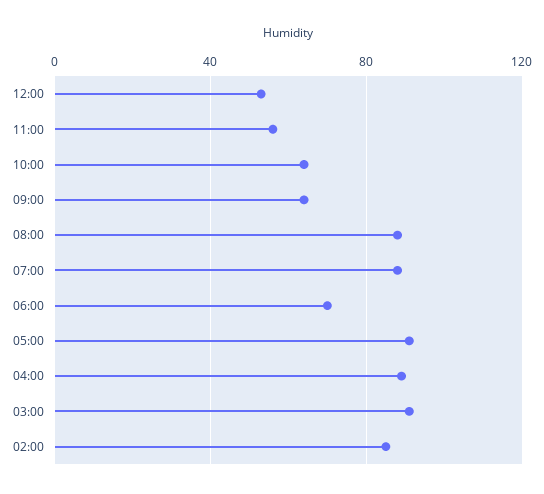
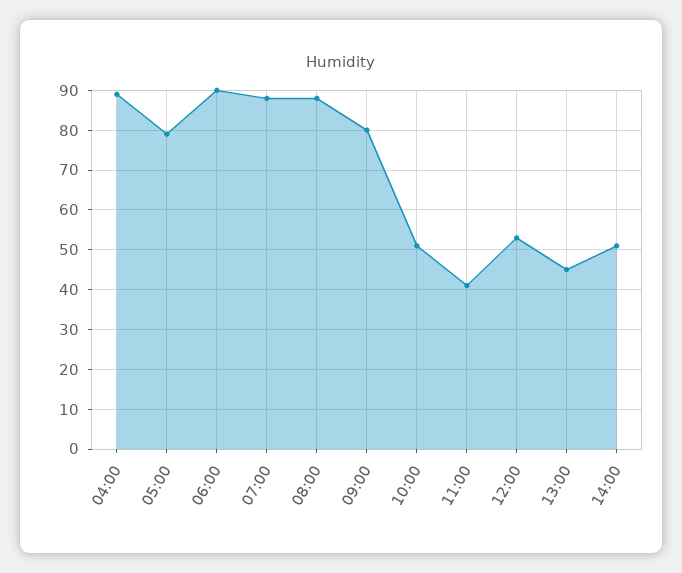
11:00: 55 -> 40
10:00: 65 -> 50
09:00: 65 -> 80
06:00: 70 -> 90
05:00: 90 -> 80
03:00: 90 -> none
02:00: 85 -> none
13:00: none -> 45
14:00: none -> 50

